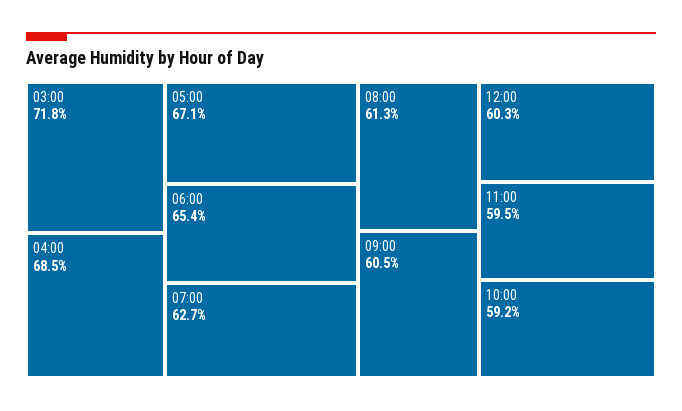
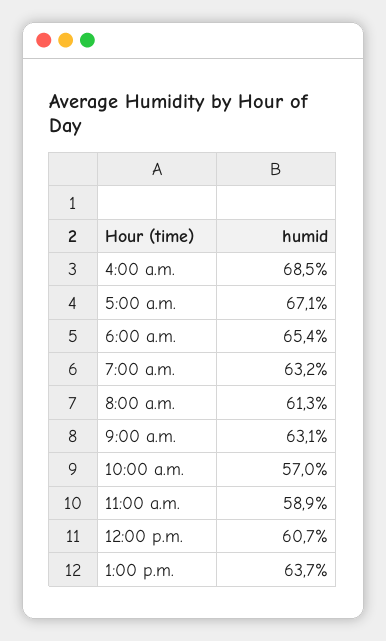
03:00: 71.8 -> none
07:00: 62.7 -> 63.2
09:00: 60.5 -> 63.1
12:00: 60.3 -> 60.7
11:00: 59.5 -> 58.9
10:00: 59.2 -> 57
1:00 p.m.: none -> 63.7

